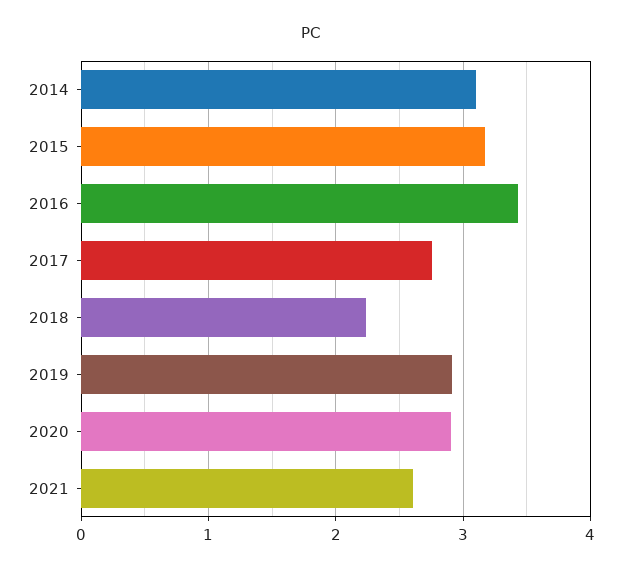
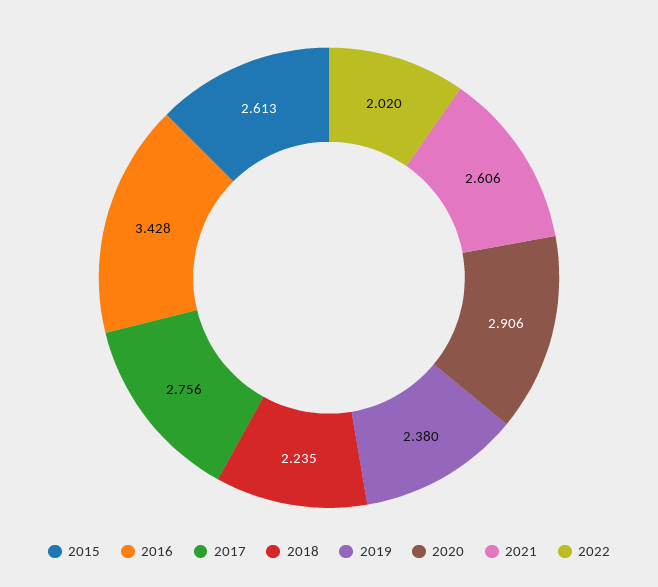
2014: 3.1 -> none
2015: 3.2 -> 2.613
2019: 2.9 -> 2.38
2022: none -> 2.02

